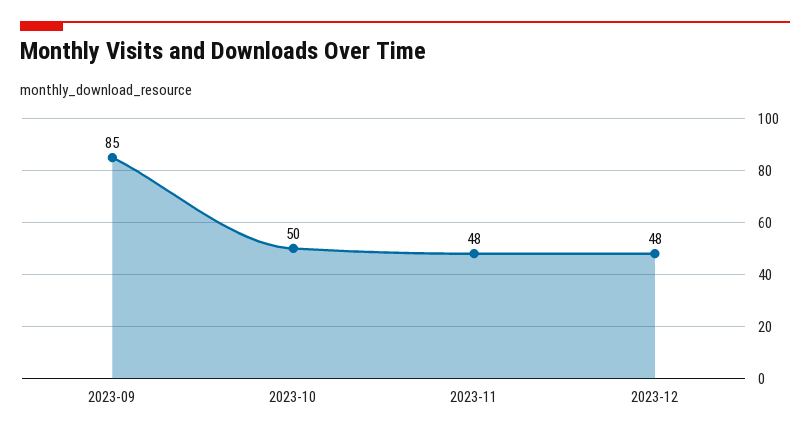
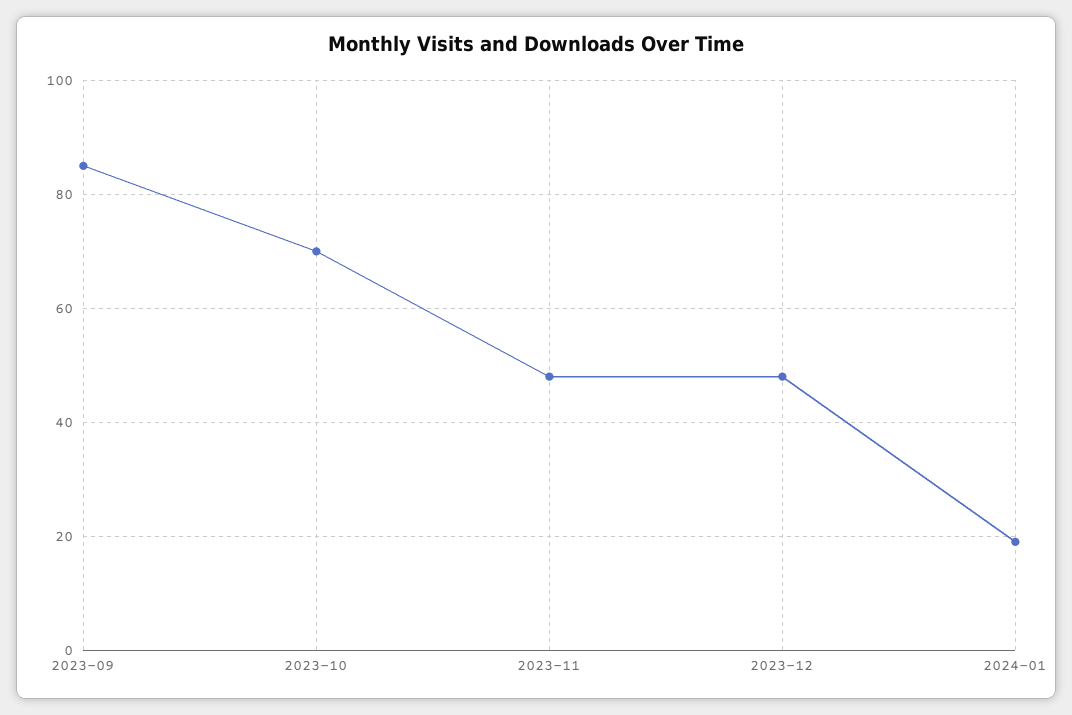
2023-10: 50 -> 70
2024-01: none -> 20

